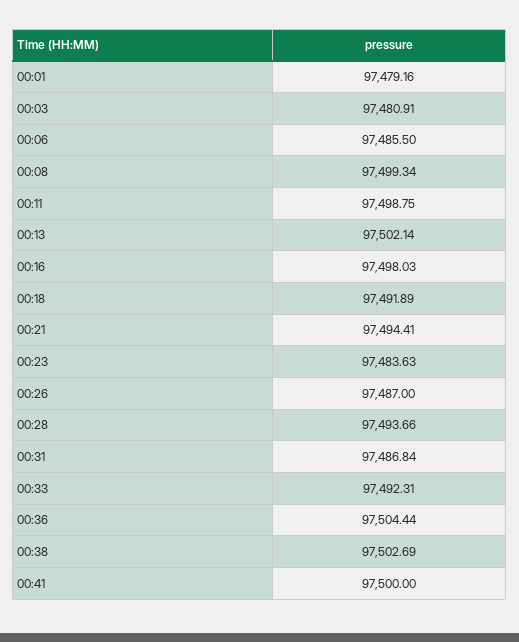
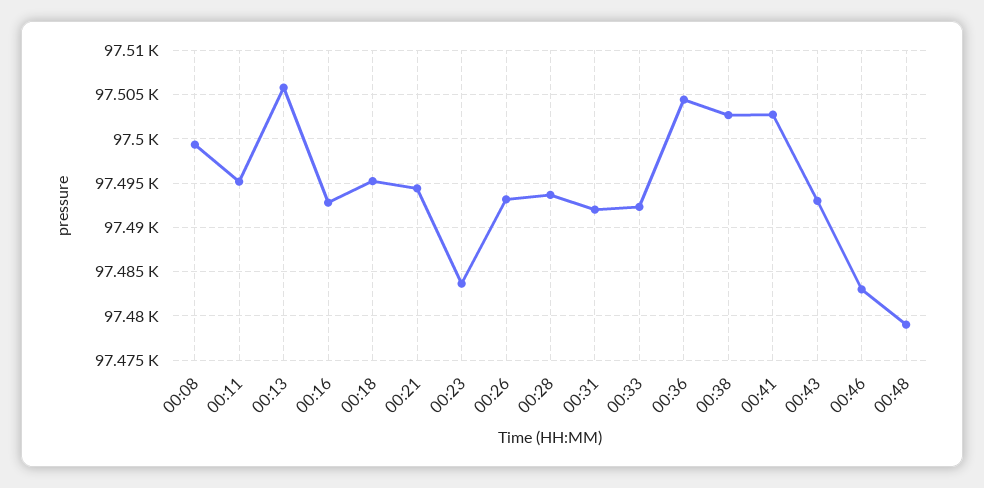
00:01: 97479.16 -> none
00:03: 97480.91 -> none
00:06: 97485.5 -> none
00:11: 97498.75 -> 97495
00:13: 97502.14 -> 97506
00:16: 97498.03 -> 97493
00:18: 97491.89 -> 97495
00:26: 97487 -> 97493
00:31: 97486.84 -> 97492
00:41: 97500 -> 97503
00:43: none -> 97493
00:46: none -> 97483
00:48: none -> 97479

